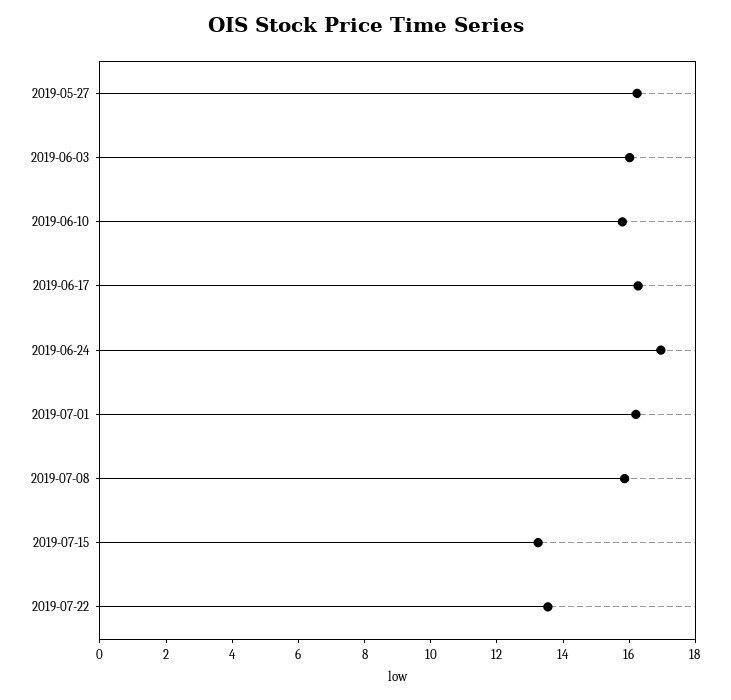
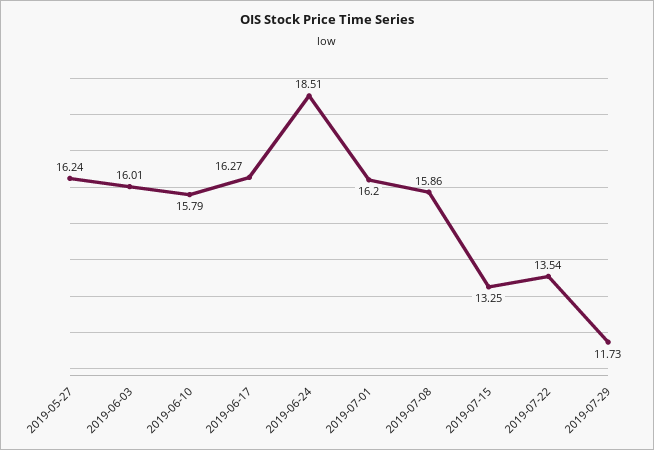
2019-06-24: 17 -> 18.51
2019-07-29: none -> 11.73

